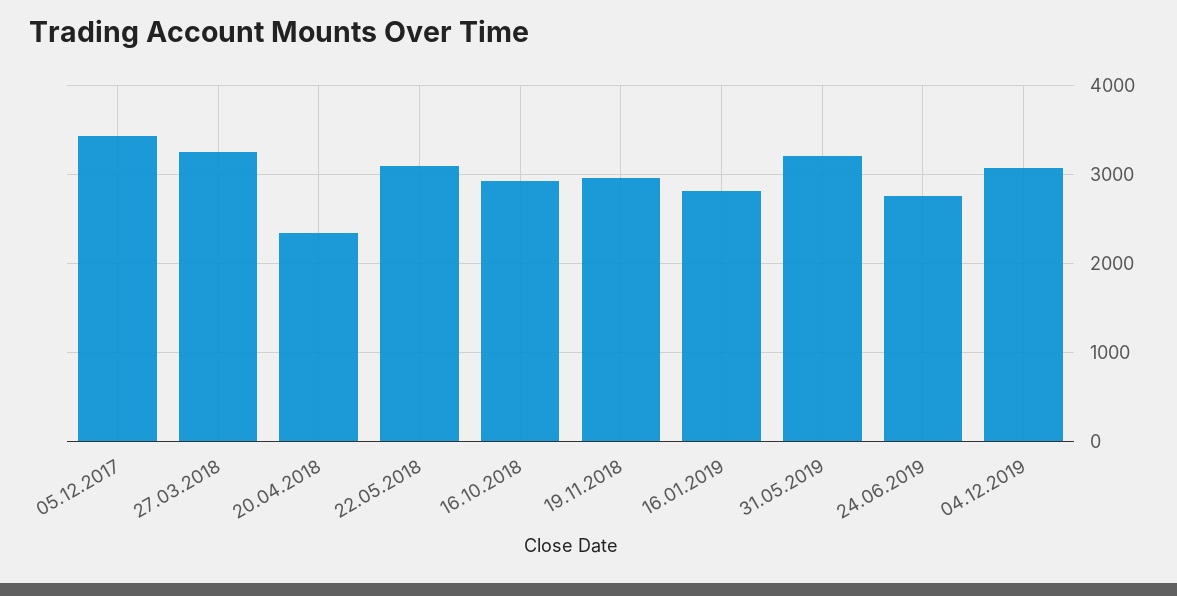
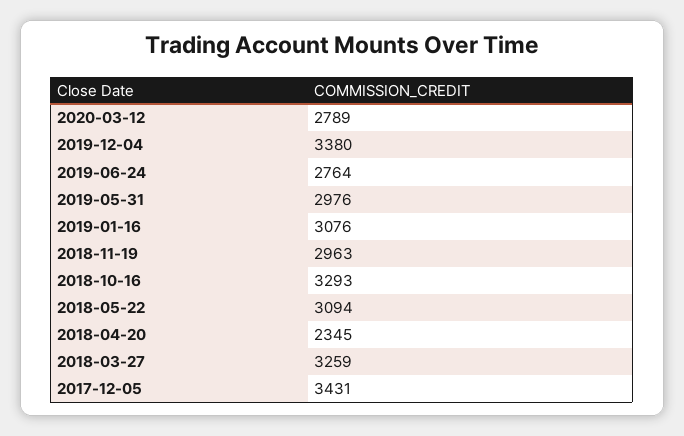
16.10.2018: 2900 -> 3293
16.01.2019: 2800 -> 3076
31.05.2019: 3200 -> 2976
04.12.2019: 3100 -> 3380
2020-03-12: none -> 2789

